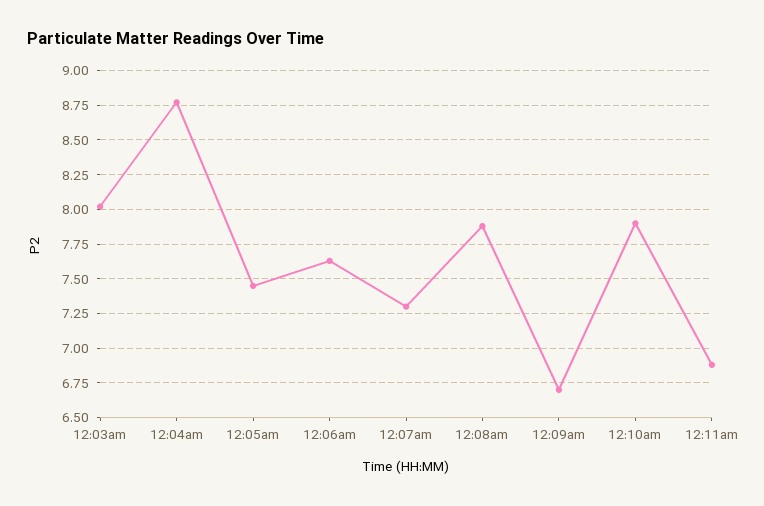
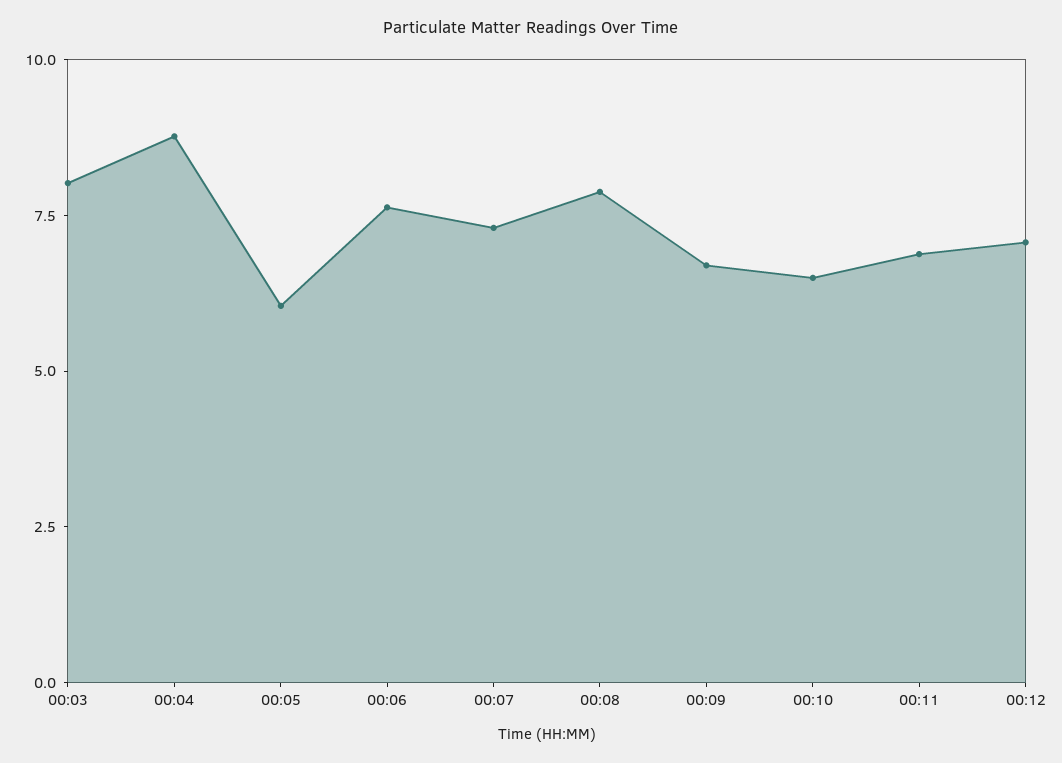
12:05am: 7.45 -> 6
12:10am: 7.9 -> 6.5
00:12: none -> 7

